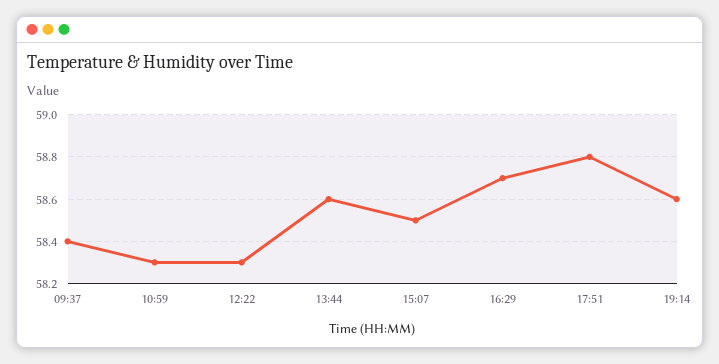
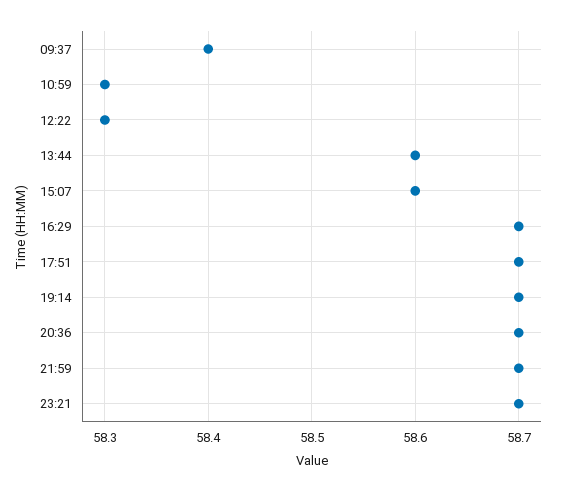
15:07: 58.5 -> 58.6
17:51: 58.8 -> 58.7
19:14: 58.6 -> 58.7
20:36: none -> 58.7
21:59: none -> 58.7
23:21: none -> 58.7

